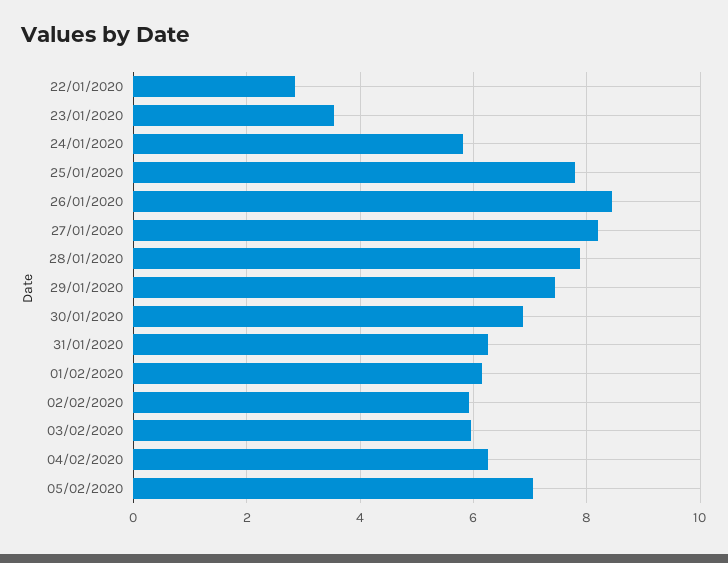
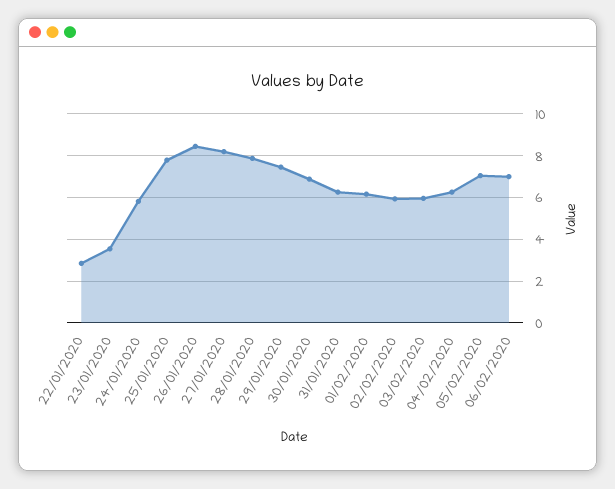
06/02/2020: none -> 7

